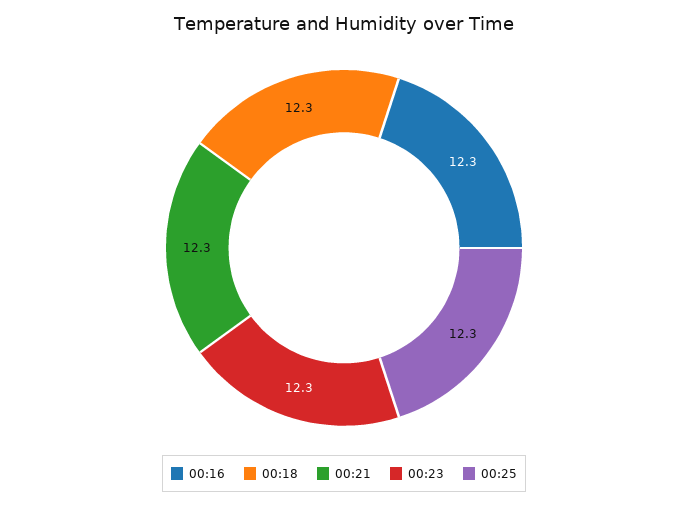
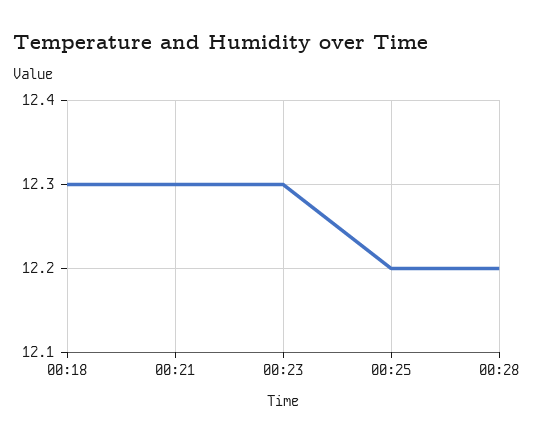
00:16: 12.3 -> none
00:25: 12.3 -> 12.2
00:28: none -> 12.2

